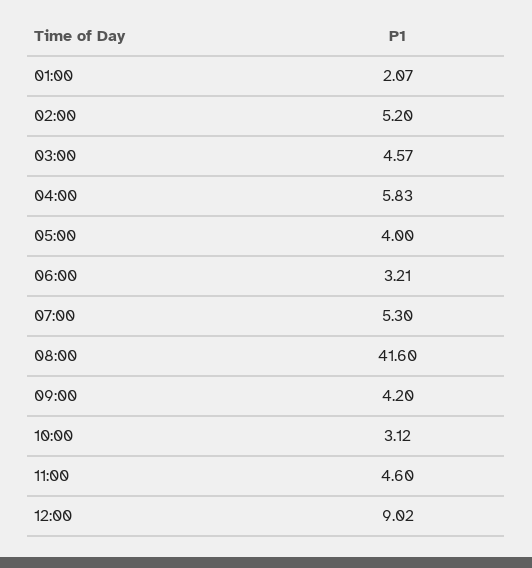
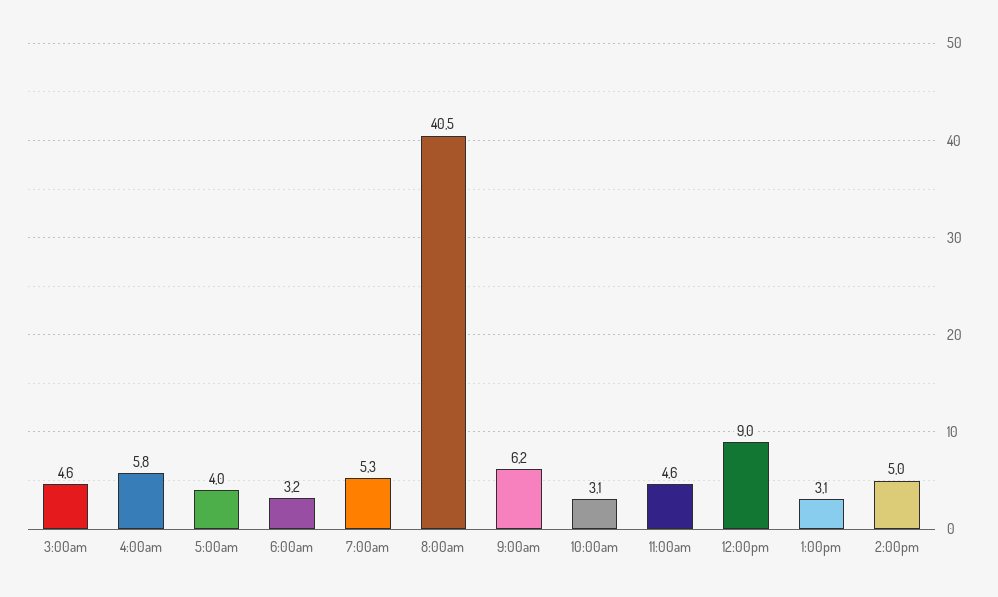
01:00: 2.07 -> none
02:00: 5.2 -> none
08:00: 41.6 -> 40.5
09:00: 4.2 -> 6.2
1:00pm: none -> 3.1
2:00pm: none -> 5

